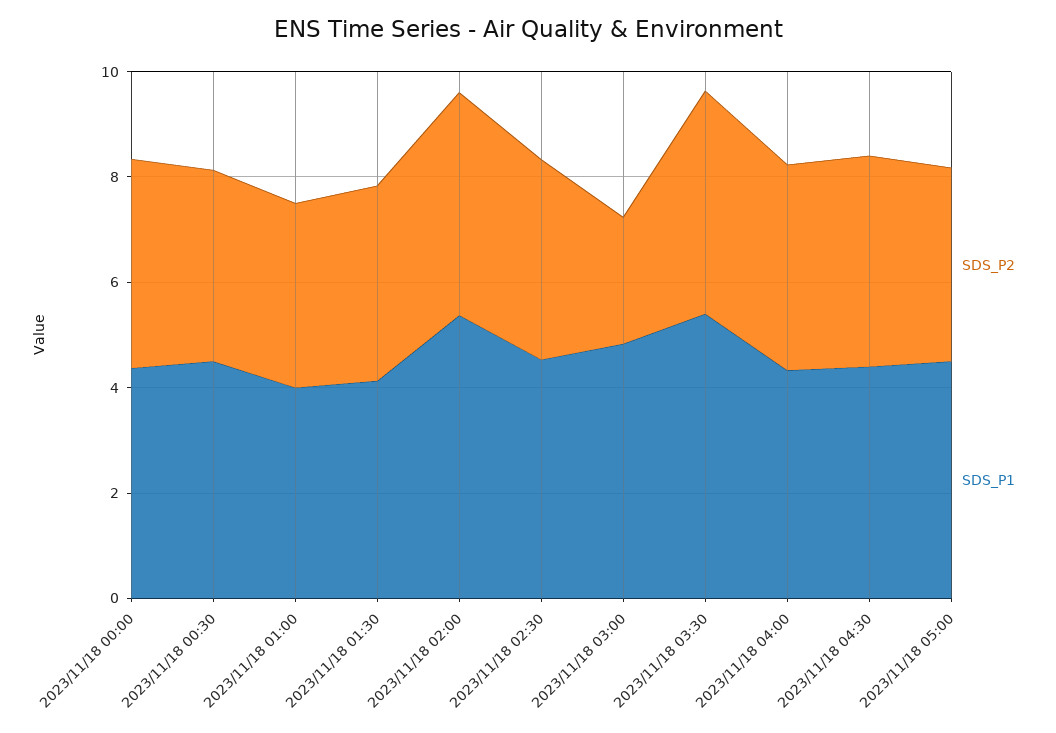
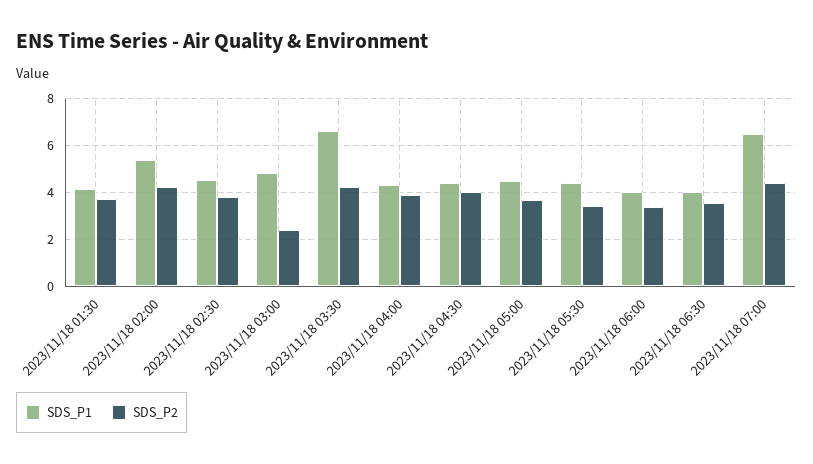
SDS_P2, 2023/11/18 00:00: 4 -> none
SDS_P1, 2023/11/18 00:00: 4.5 -> none
SDS_P2, 2023/11/18 00:30: 3.5 -> none
SDS_P1, 2023/11/18 00:30: 4.5 -> none
SDS_P2, 2023/11/18 01:00: 3.5 -> none
SDS_P1, 2023/11/18 01:00: 4 -> none
SDS_P1, 2023/11/18 03:30: 5.5 -> 6.5
SDS_P1, 2023/11/18 05:30: none -> 4.5
SDS_P2, 2023/11/18 05:30: none -> 3.5
SDS_P1, 2023/11/18 06:00: none -> 4
SDS_P2, 2023/11/18 06:00: none -> 3.5
SDS_P1, 2023/11/18 06:30: none -> 4
SDS_P2, 2023/11/18 06:30: none -> 3.5
SDS_P1, 2023/11/18 07:00: none -> 6.5
SDS_P2, 2023/11/18 07:00: none -> 4.5

